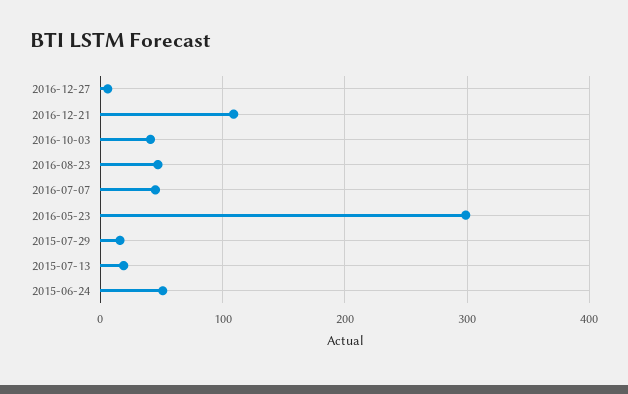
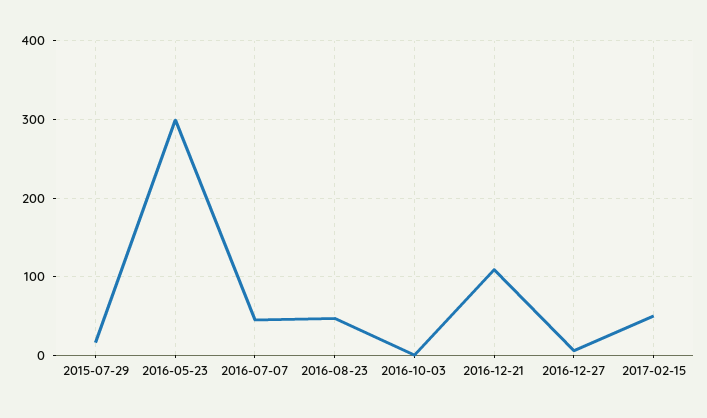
2016-10-03: 40 -> 0
2015-07-13: 20 -> none
2015-06-24: 50 -> none
2017-02-15: none -> 50

